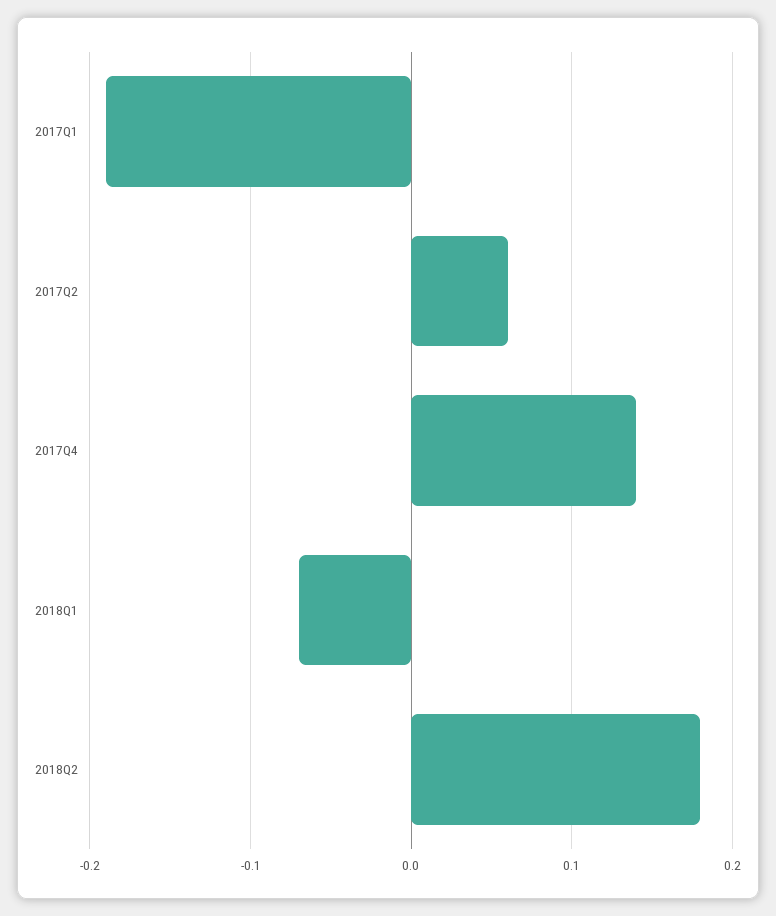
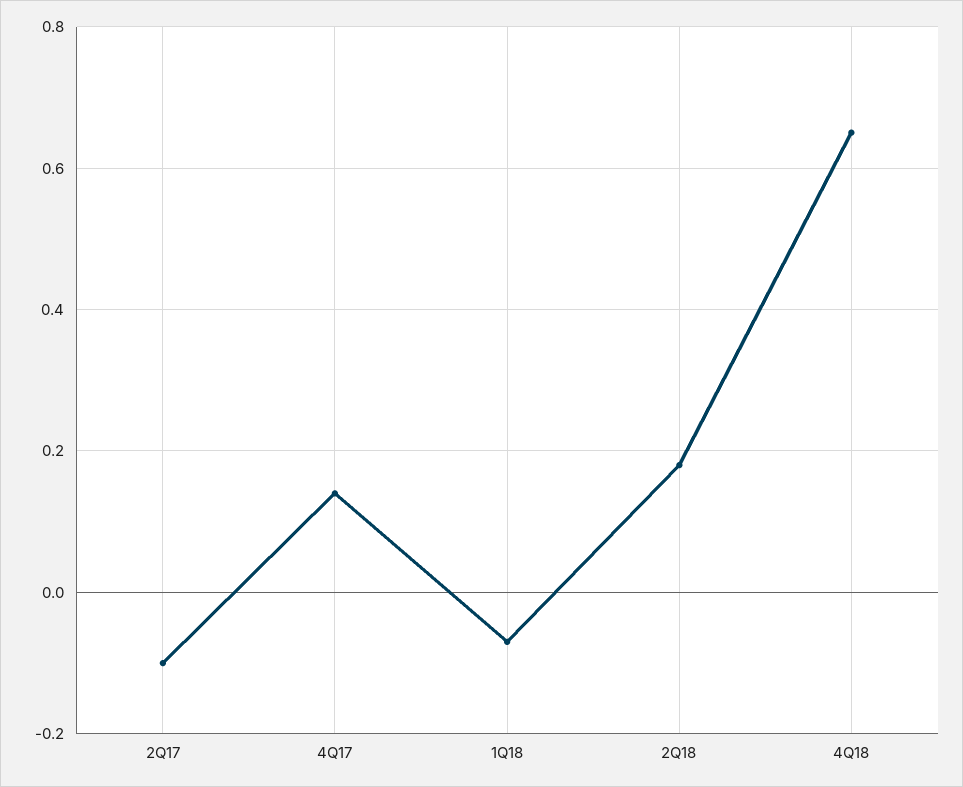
2017Q1: -0.19 -> none
2017Q2: 0.06 -> -0.1
4Q18: none -> 0.65

